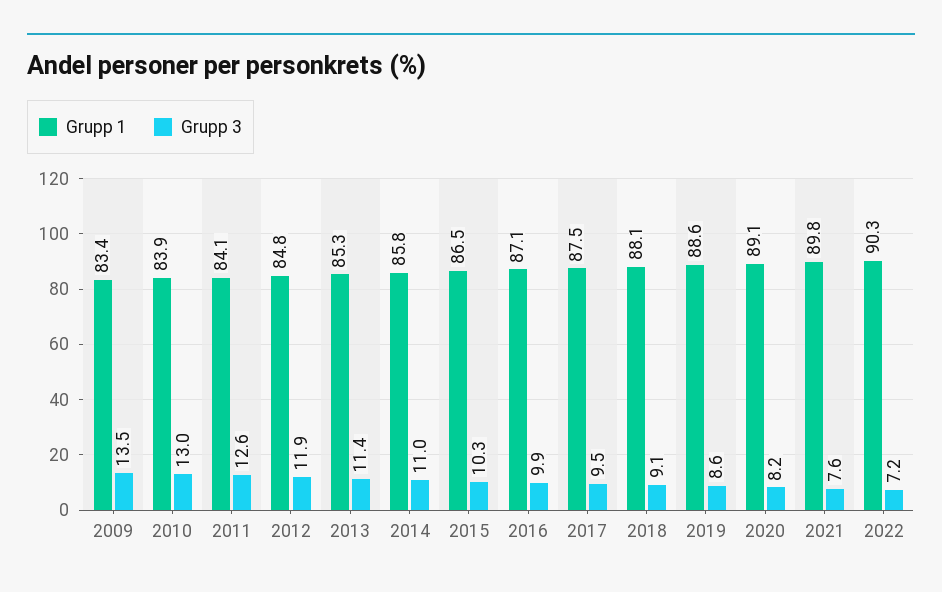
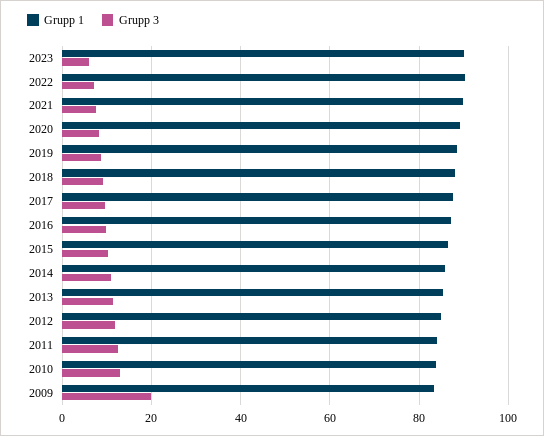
Grupp 3, 2009: 13.5 -> 20
Grupp 1, 2023: none -> 90
Grupp 3, 2023: none -> 6

